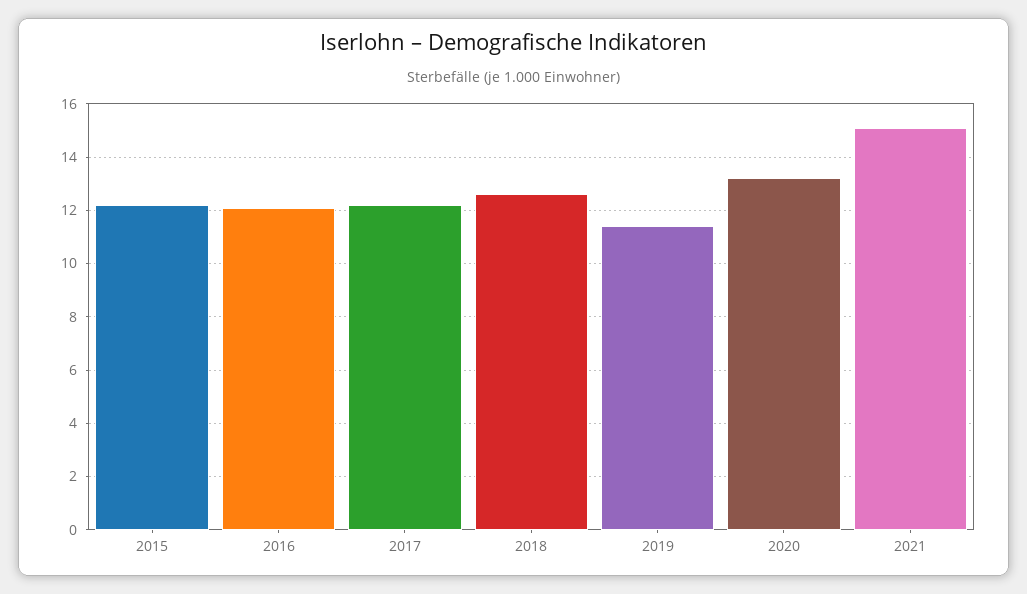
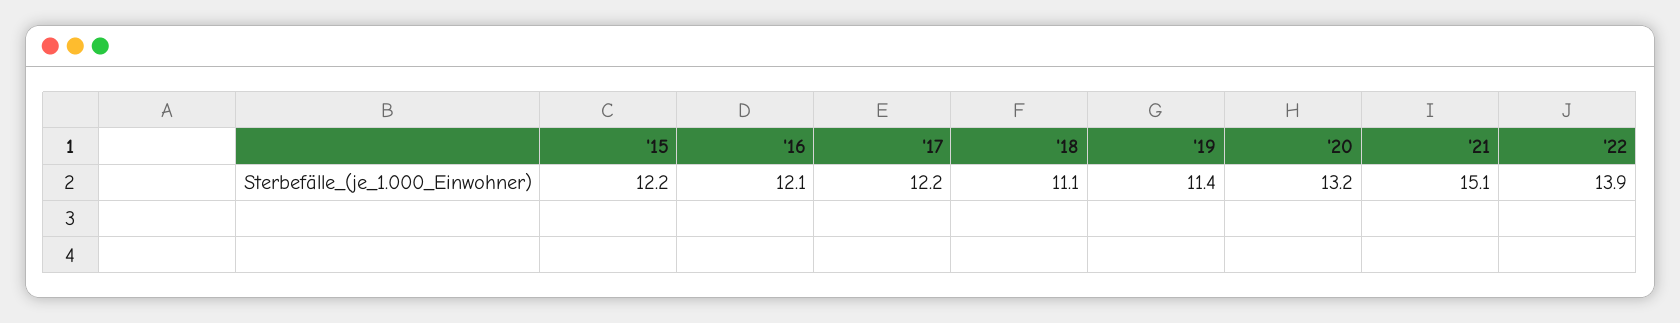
2018: 12.5 -> 11.1
'22: none -> 13.9

